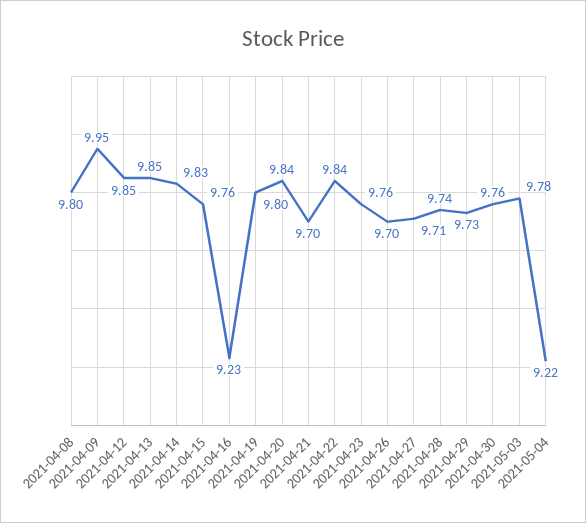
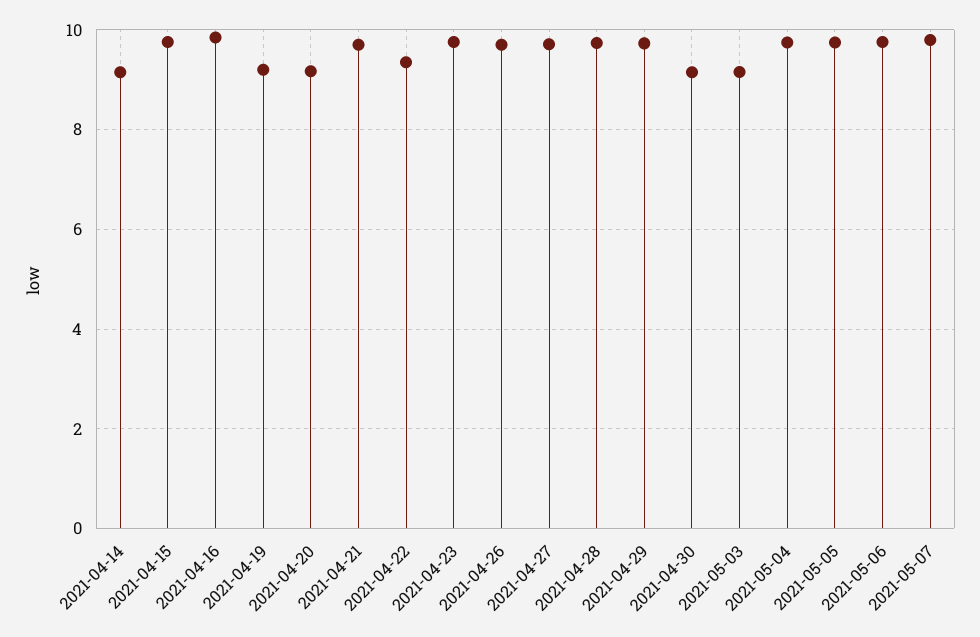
2021-04-08: 9.8 -> none
2021-04-09: 9.95 -> none
2021-04-12: 9.85 -> none
2021-04-13: 9.85 -> none
2021-04-14: 9.83 -> 9.2
2021-04-16: 9.23 -> 9.8
2021-04-19: 9.8 -> 9.2
2021-04-20: 9.84 -> 9.2
2021-04-22: 9.84 -> 9.4
2021-04-30: 9.76 -> 9.2
2021-05-03: 9.78 -> 9.2
2021-05-04: 9.22 -> 9.8
2021-05-05: none -> 9.8
2021-05-06: none -> 9.8
2021-05-07: none -> 9.8

